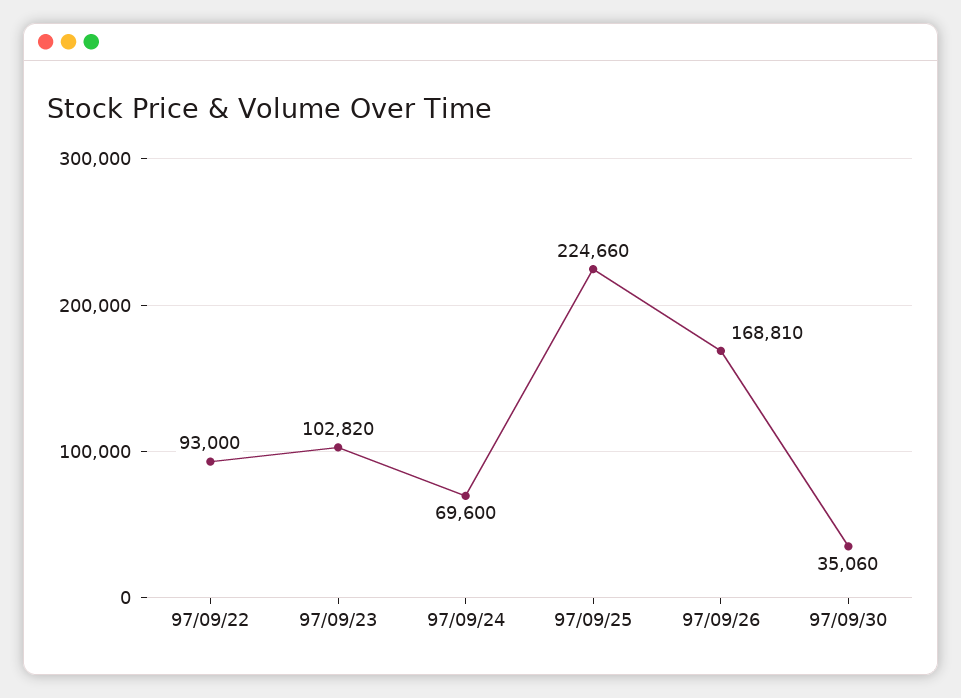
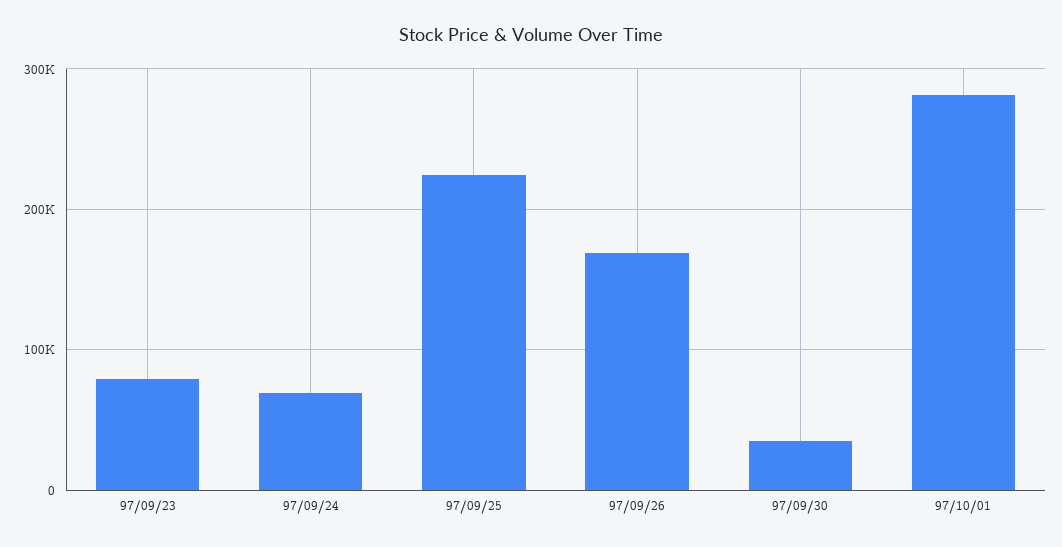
97/09/22: 93000 -> none
97/09/23: 102820 -> 80000
97/10/01: none -> 280000

